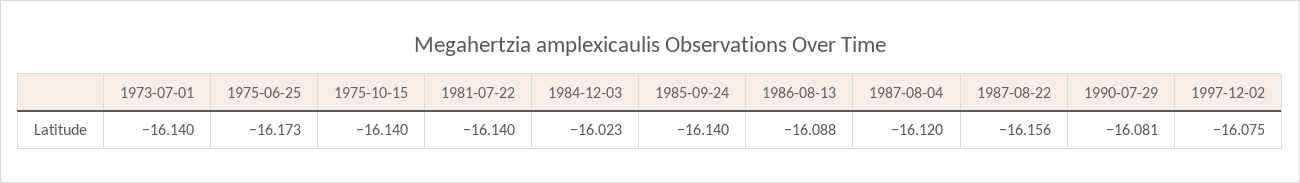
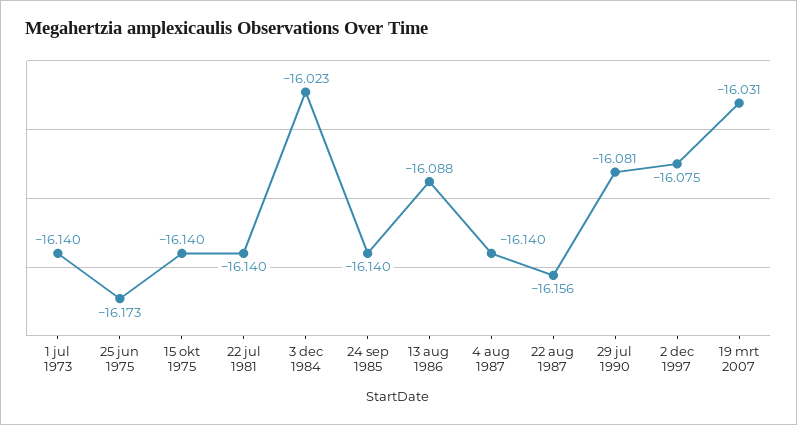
1987-08-04: -16.12 -> -16.14
19 mrt 2007: none -> -16.031

